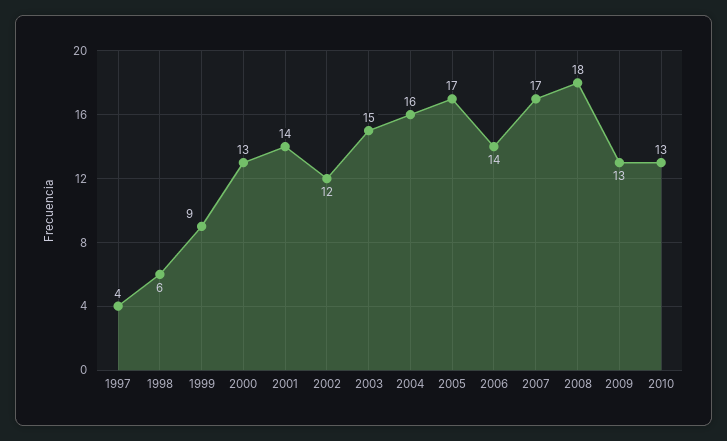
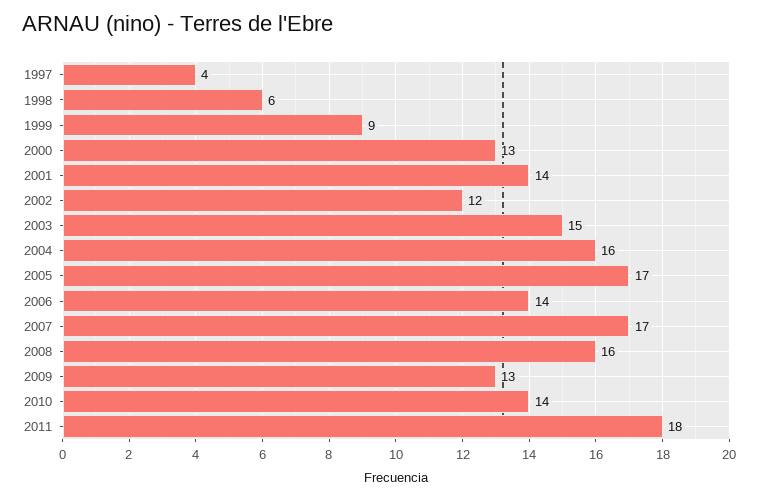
2008: 18 -> 16
2010: 13 -> 14
2011: none -> 18

